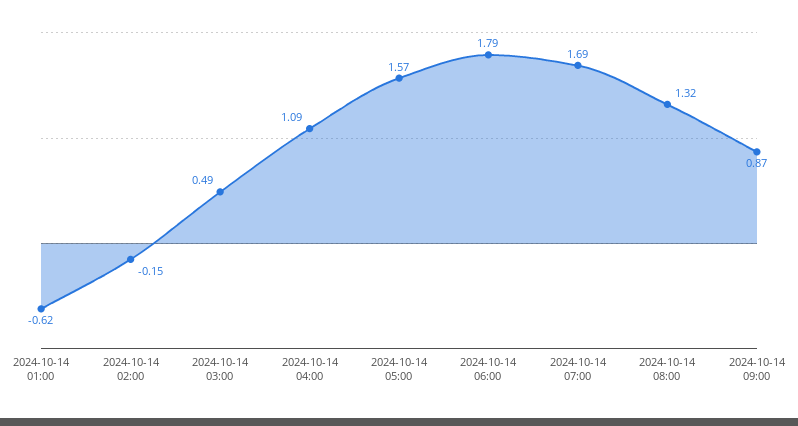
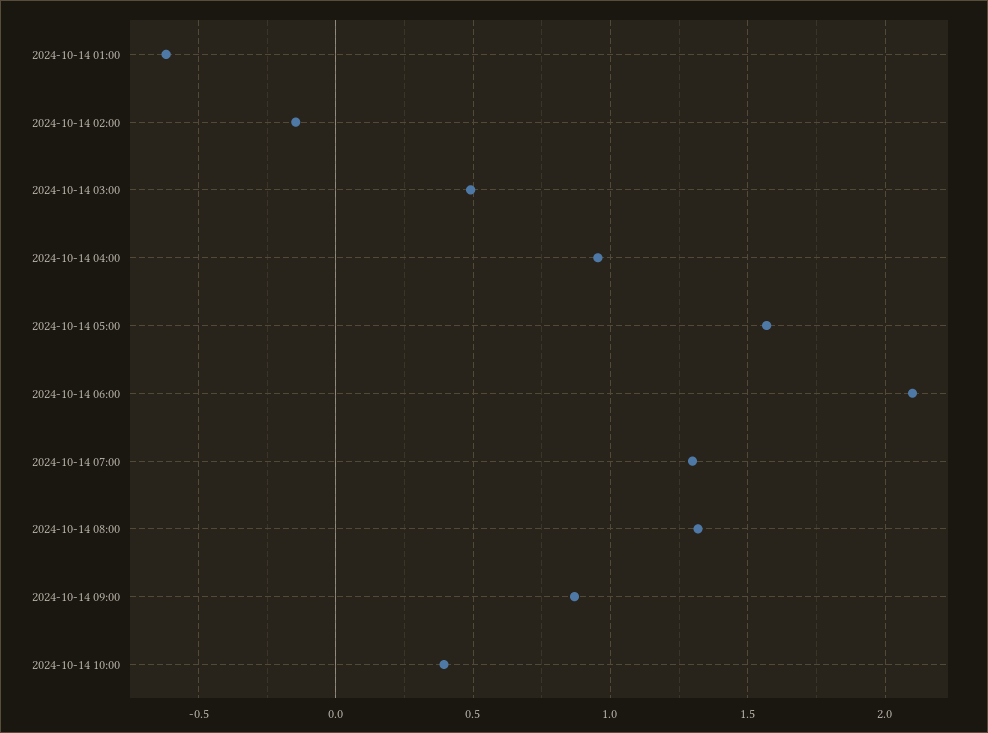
2024-10-14 04:00: 1.09 -> 0.95
2024-10-14 06:00: 1.79 -> 2.1
2024-10-14 07:00: 1.69 -> 1.3
2024-10-14 10:00: none -> 0.4

